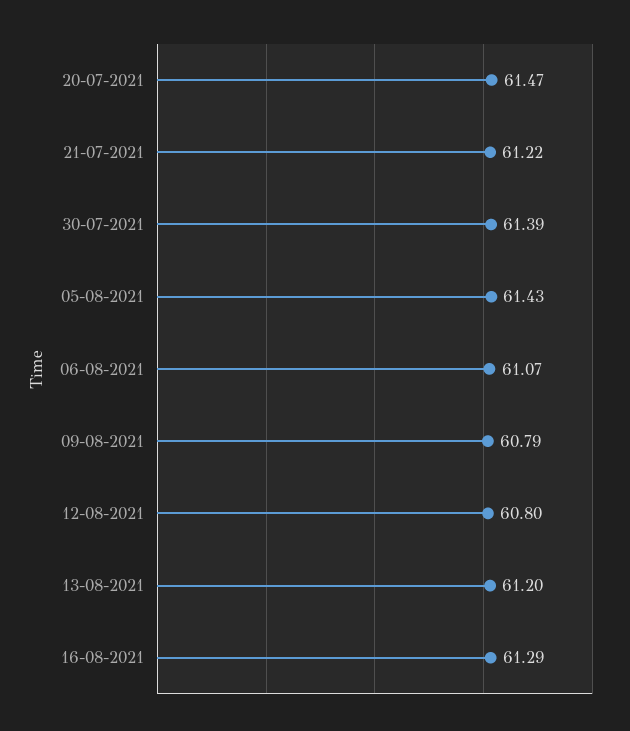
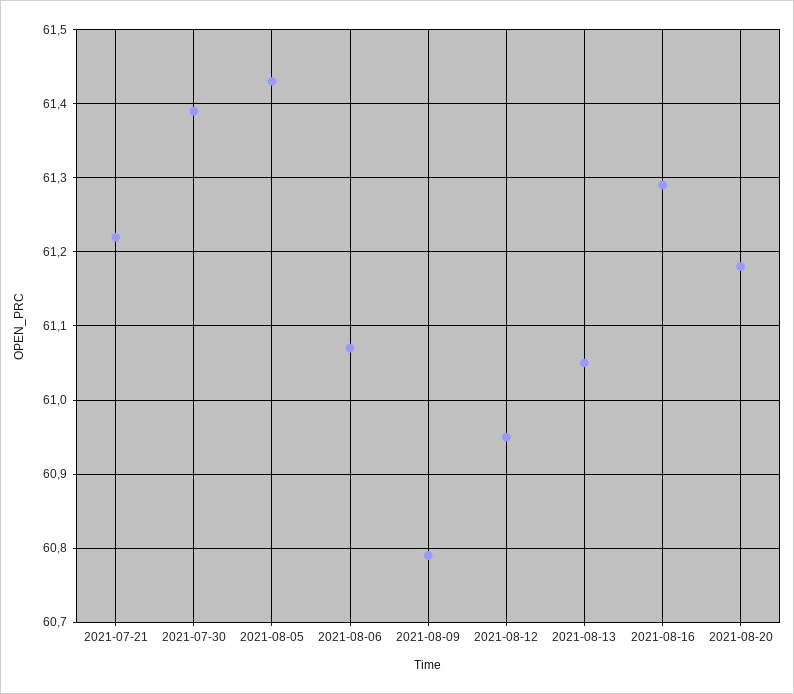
20-07-2021: 61.47 -> none
12-08-2021: 60.8 -> 60.95
13-08-2021: 61.2 -> 61.05
2021-08-20: none -> 61.18

